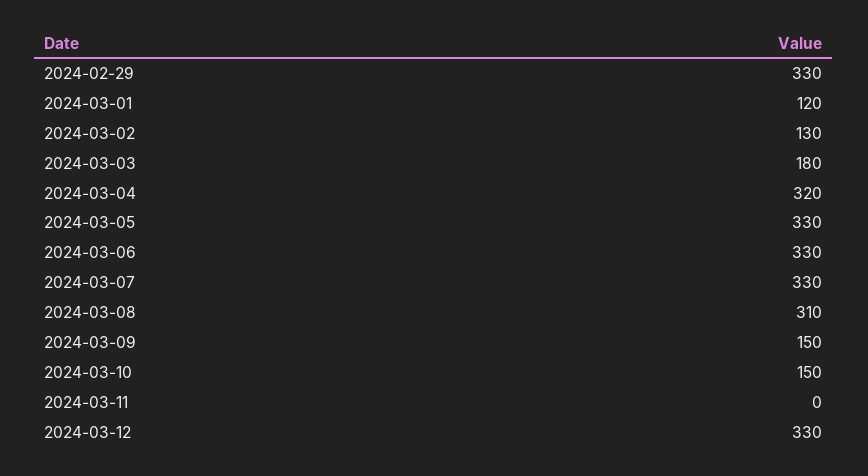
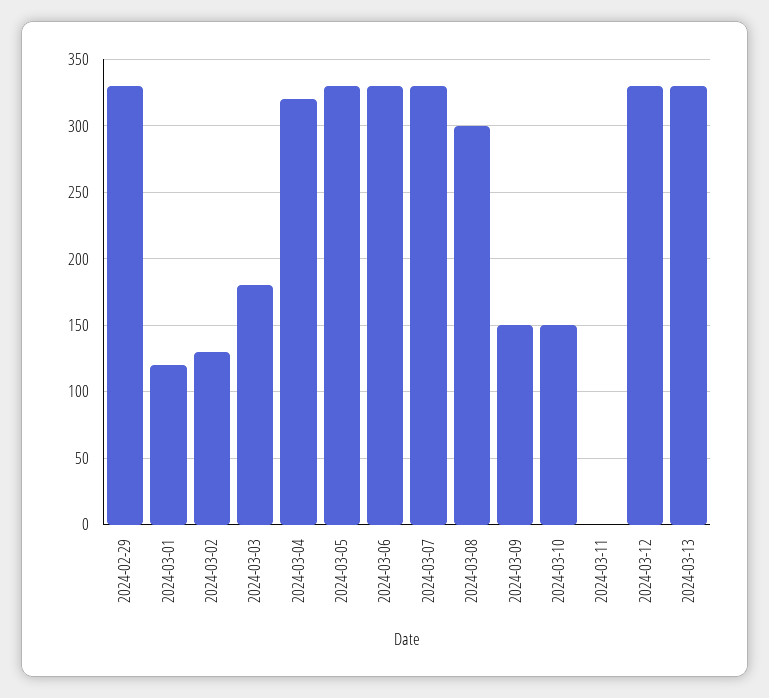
2024-03-08: 310 -> 300
2024-03-13: none -> 330

